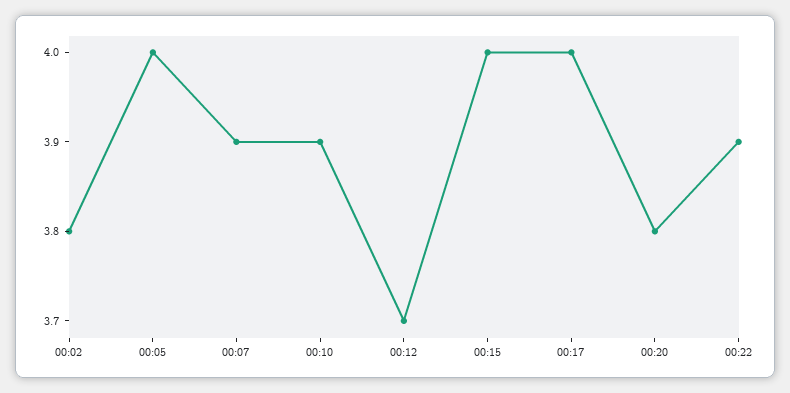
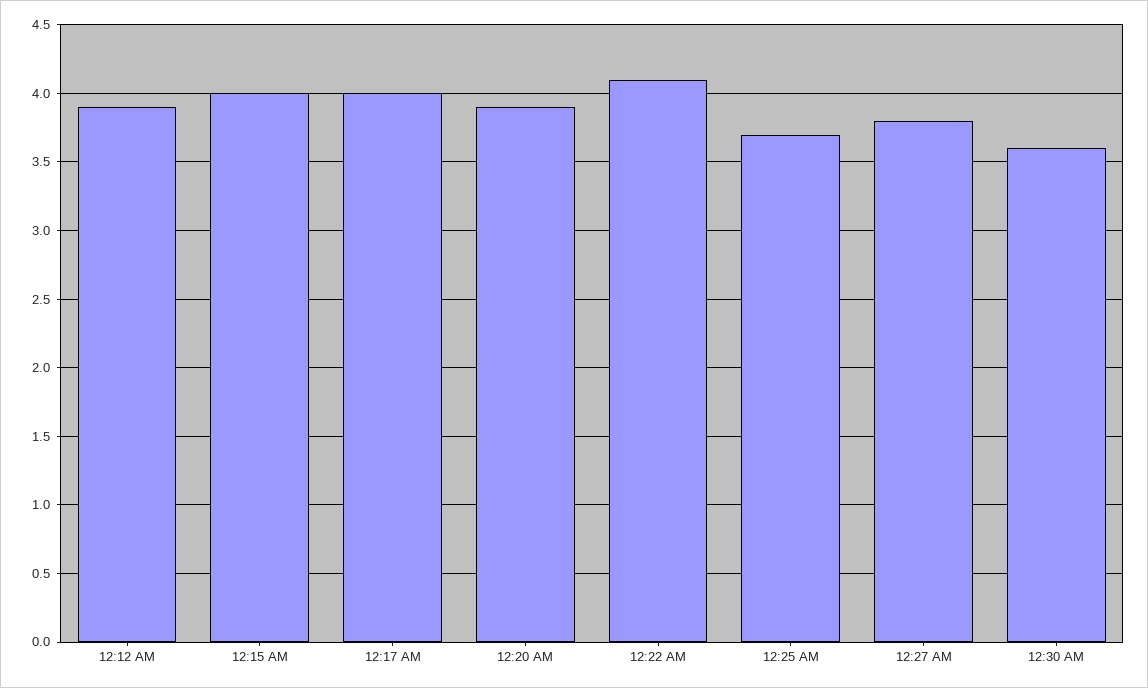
00:02: 3.8 -> none
00:05: 4 -> none
00:07: 3.9 -> none
00:10: 3.9 -> none
00:12: 3.7 -> 3.9
00:20: 3.8 -> 3.9
00:22: 3.9 -> 4.1
12:25 AM: none -> 3.7
12:27 AM: none -> 3.8
12:30 AM: none -> 3.6

